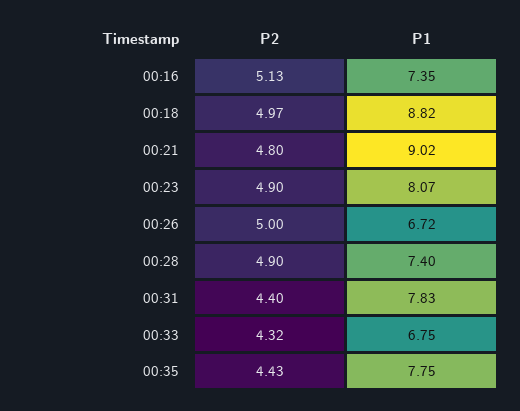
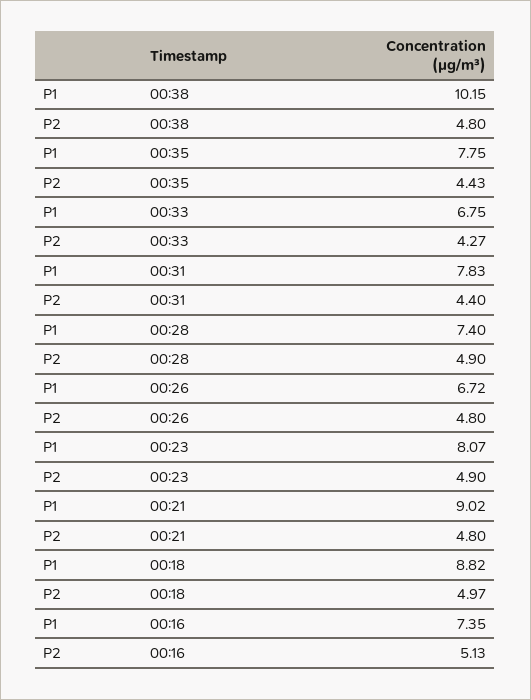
P2, 00:26: 5 -> 4.8
P2, 00:33: 4.32 -> 4.27
P1, 00:38: none -> 10.15
P2, 00:38: none -> 4.8

